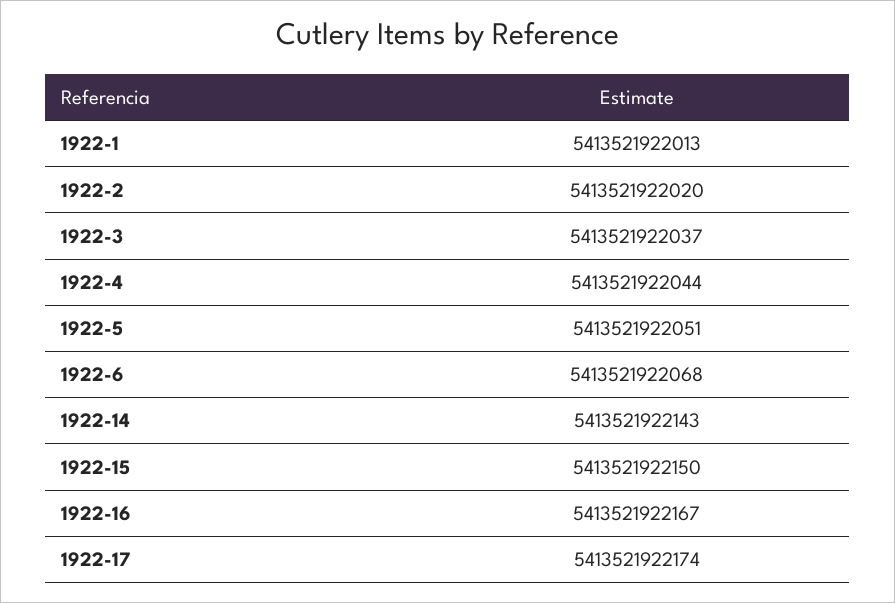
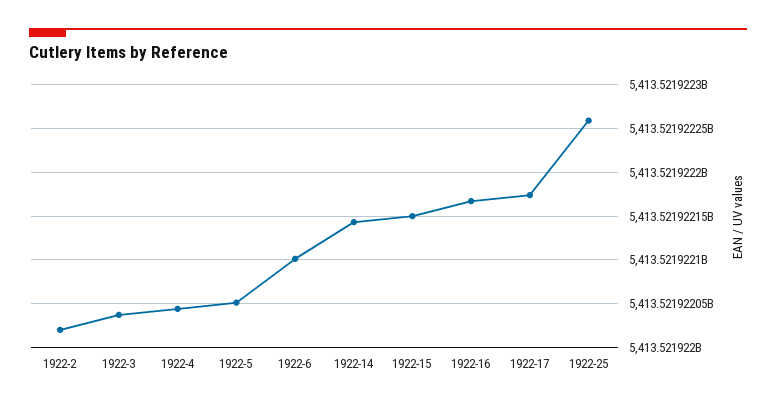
1922-1: 5413521922013 -> none
1922-6: 5413521922068 -> 5413521922100
1922-25: none -> 5413521922260

